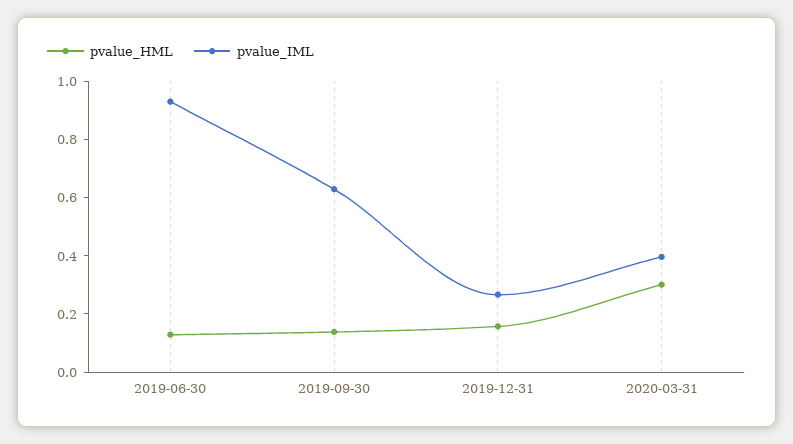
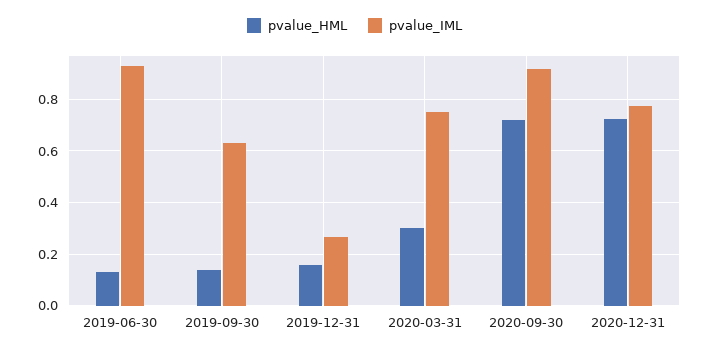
pvalue_IML, 2020-03-31: 0.4 -> 0.75
pvalue_HML, 2020-09-30: none -> 0.725
pvalue_IML, 2020-09-30: none -> 0.925
pvalue_HML, 2020-12-31: none -> 0.725
pvalue_IML, 2020-12-31: none -> 0.775

